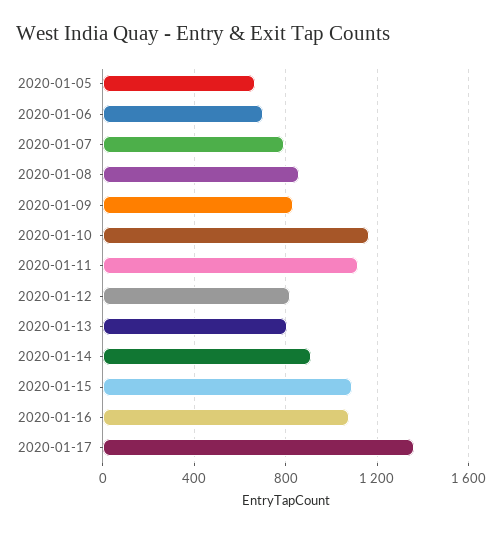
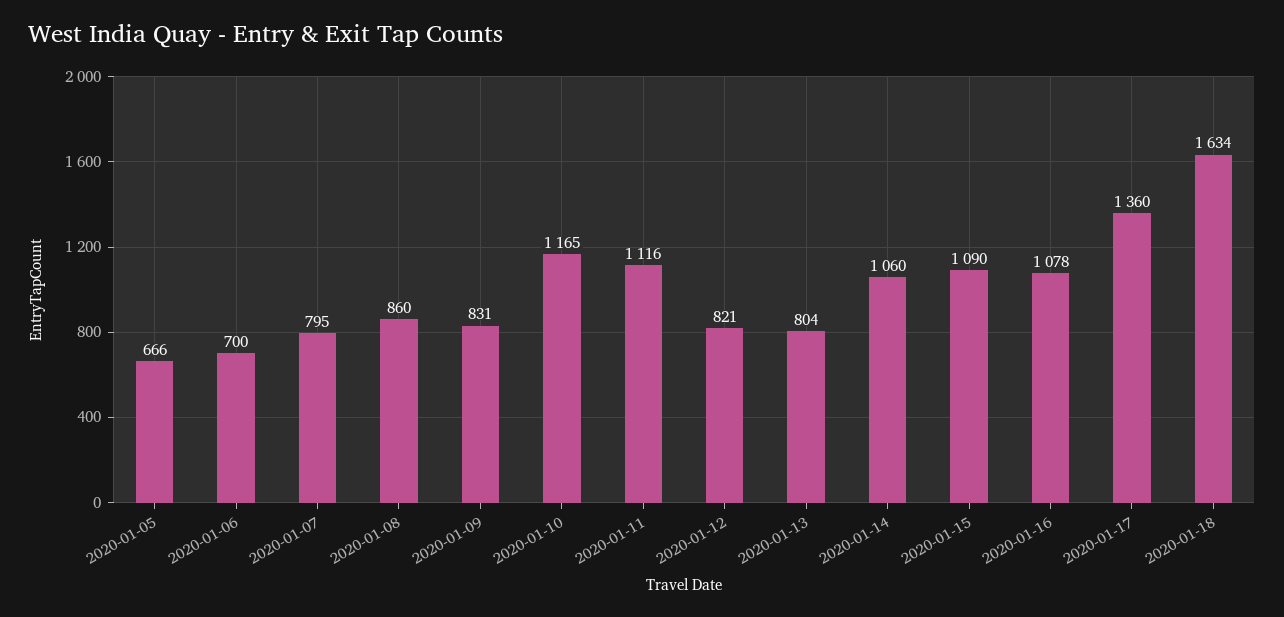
2020-01-14: 900 -> 1060
2020-01-18: none -> 1634

